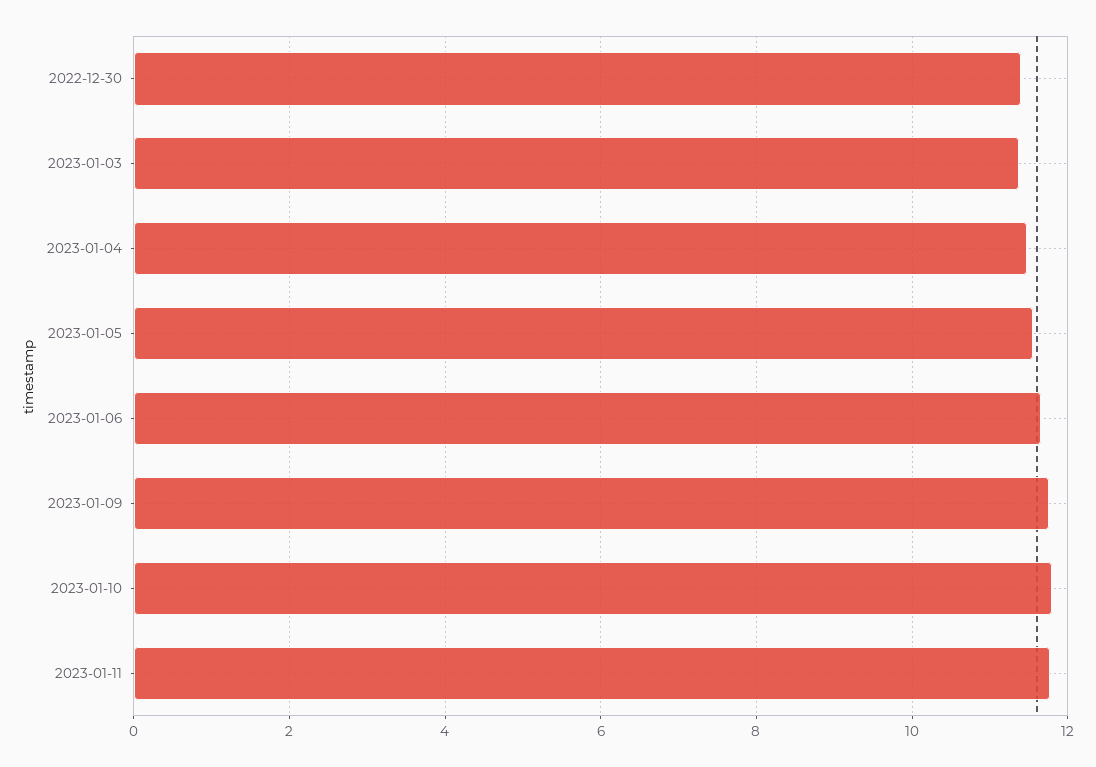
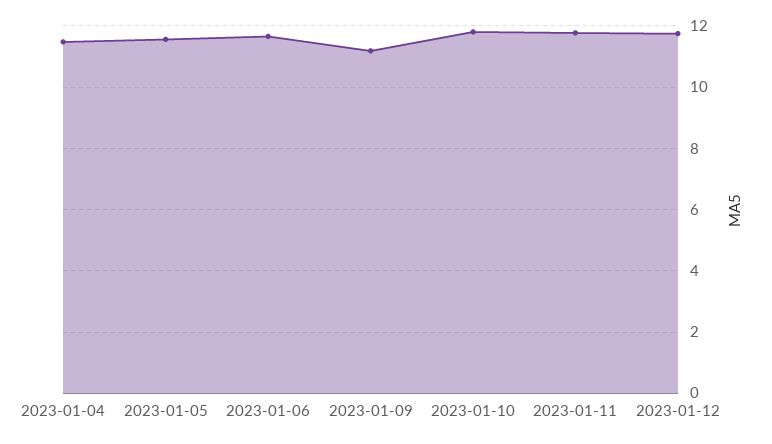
2022-12-30: 11.4 -> none
2023-01-03: 11.4 -> none
2023-01-09: 11.8 -> 11.2
2023-01-12: none -> 11.8

